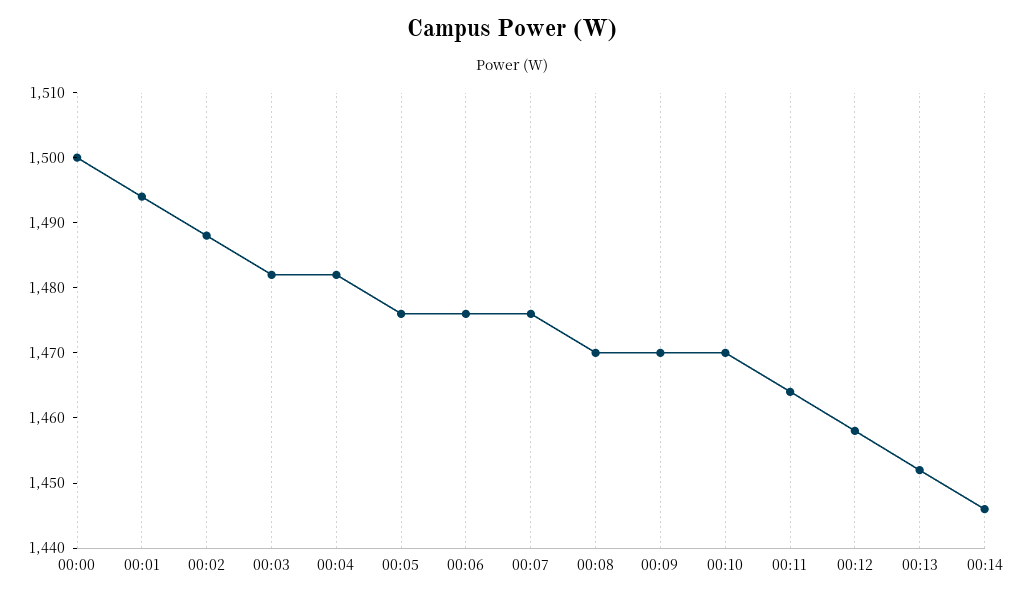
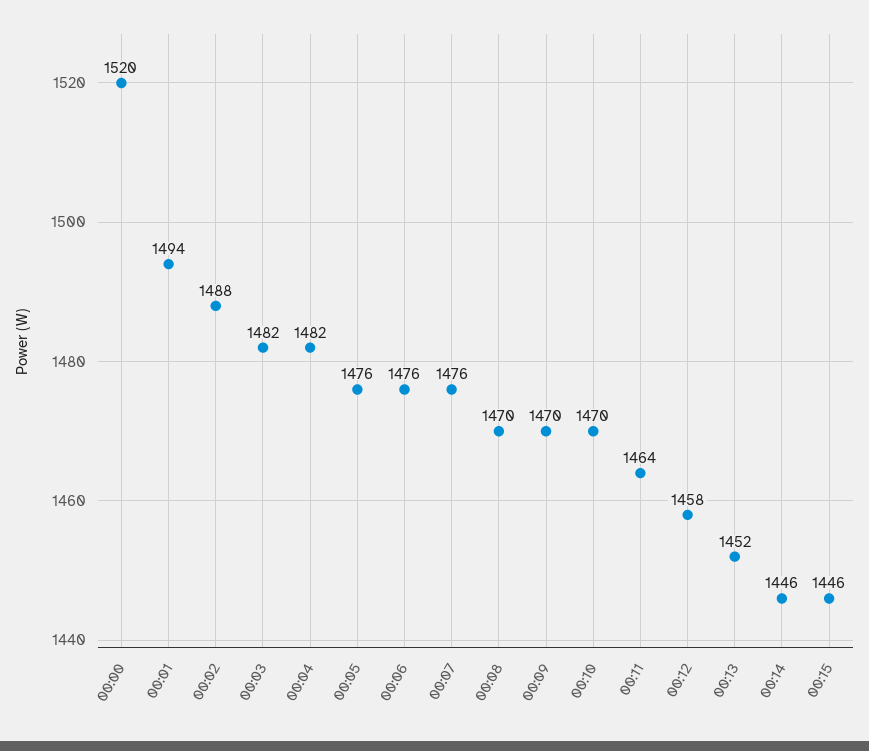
00:00: 1500 -> 1520
00:15: none -> 1446

